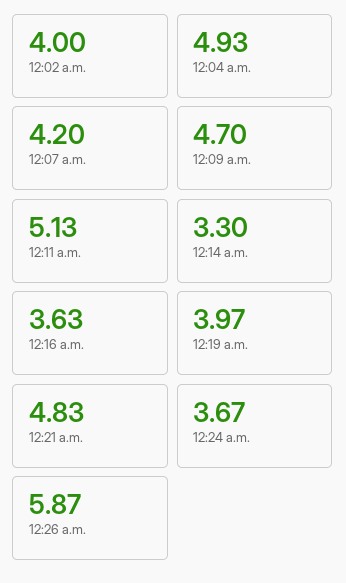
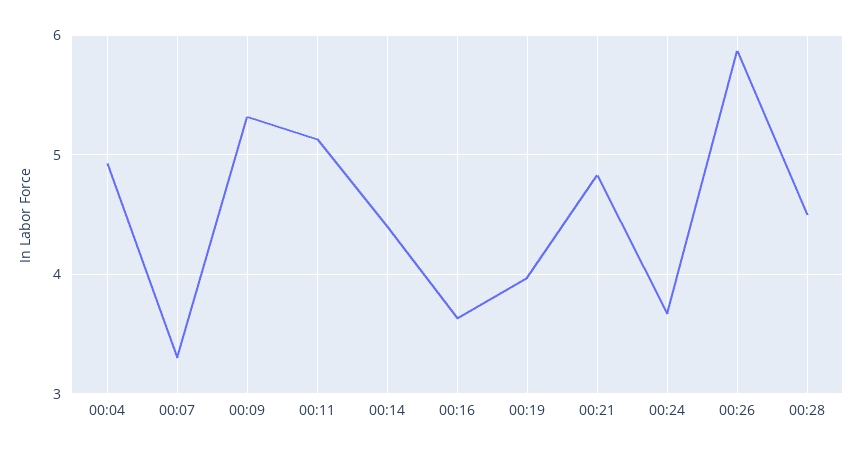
12:02 a.m.: 4 -> none
12:07 a.m.: 4.2 -> 3.3
12:09 a.m.: 4.7 -> 5.3
12:14 a.m.: 3.3 -> 4.4
00:28: none -> 4.5

